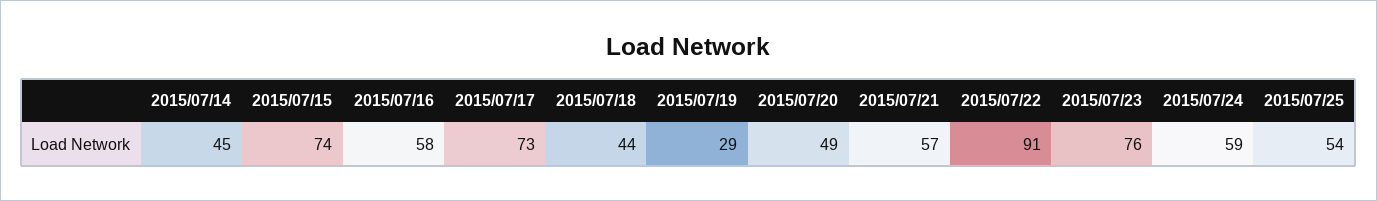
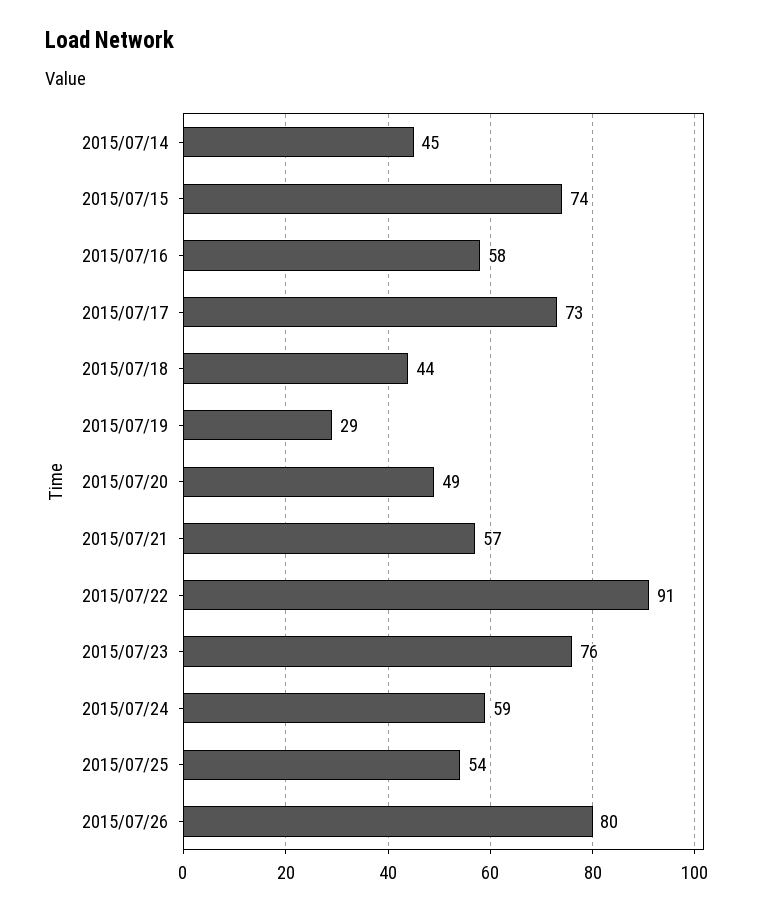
2015/07/26: none -> 80

